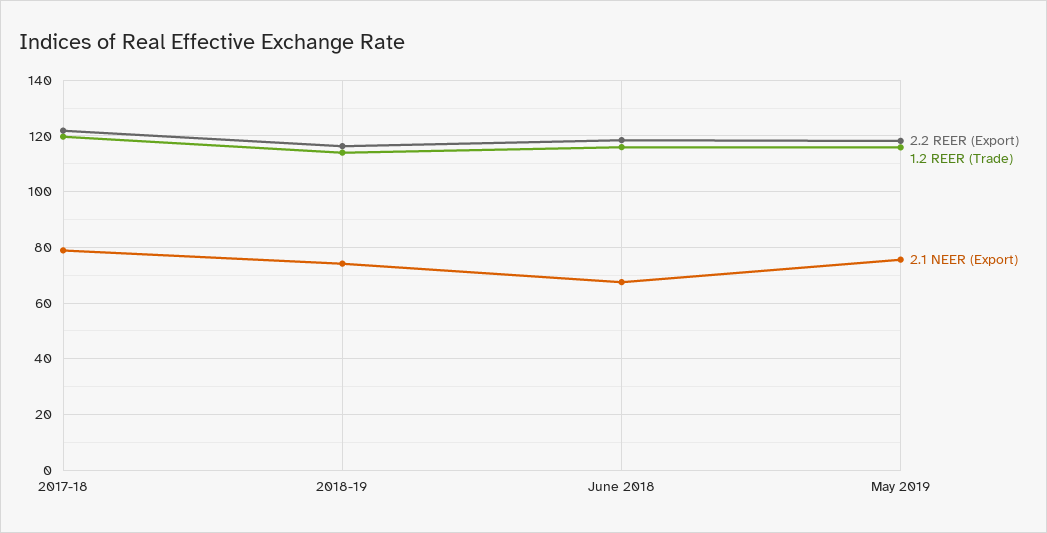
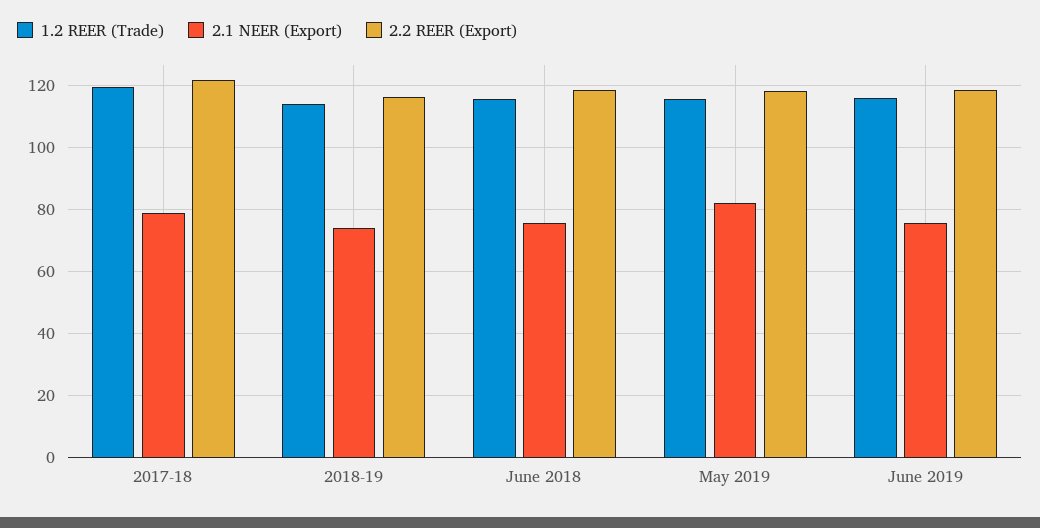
2.1 NEER (Export), June 2018: 67.5 -> 76
2.1 NEER (Export), May 2019: 75 -> 82
1.2 REER (Trade), June 2019: none -> 116
2.1 NEER (Export), June 2019: none -> 76
2.2 REER (Export), June 2019: none -> 118

